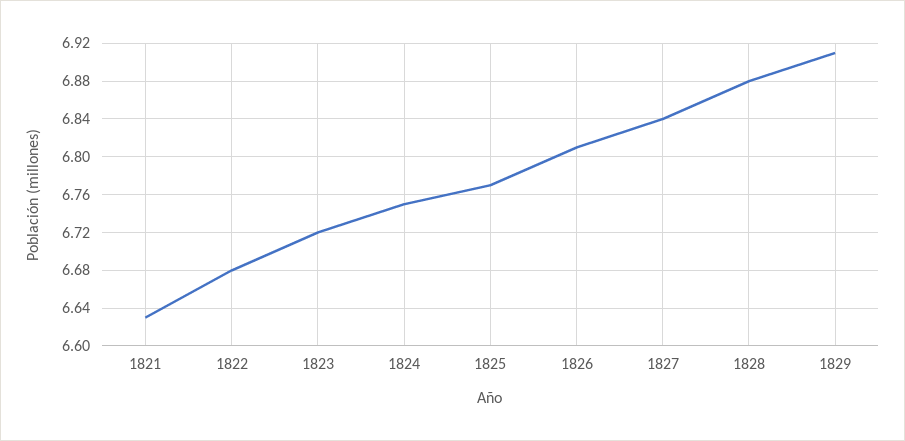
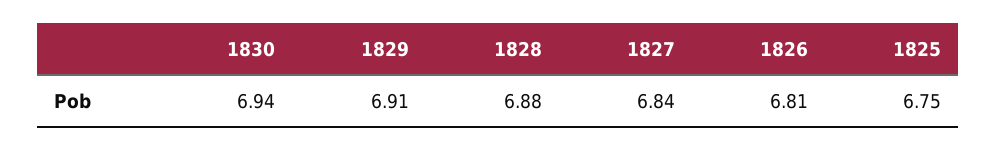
1821: 6.63 -> none
1822: 6.68 -> none
1823: 6.72 -> none
1824: 6.75 -> none
1825: 6.77 -> 6.75
1830: none -> 6.94

